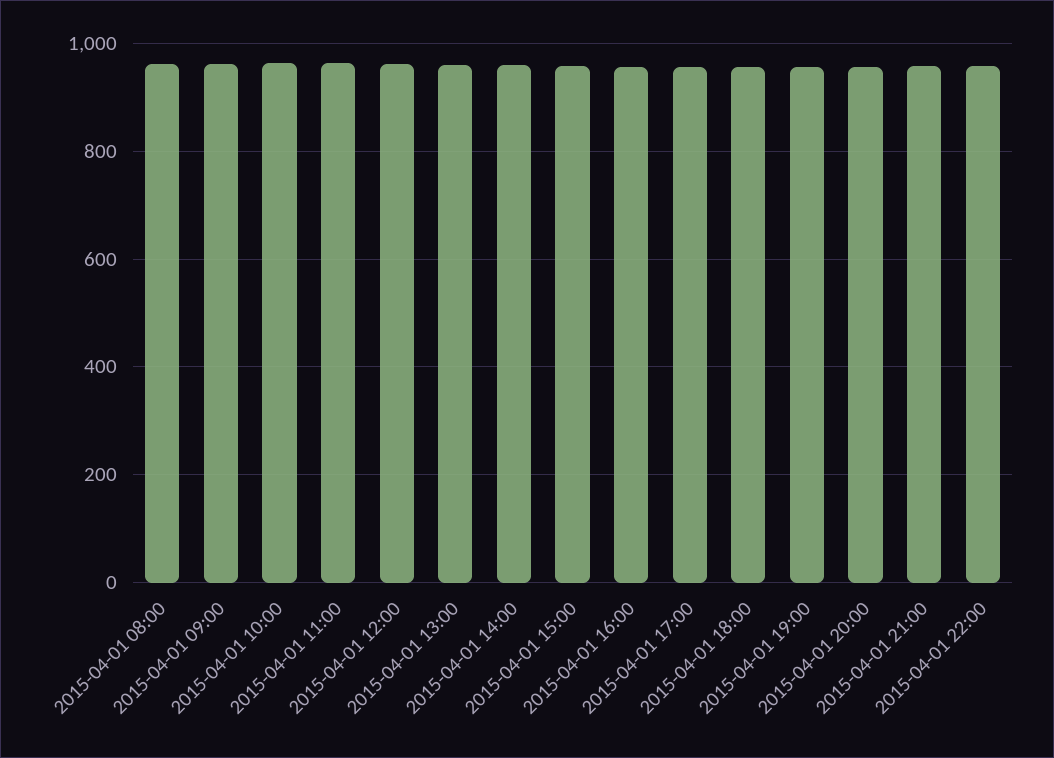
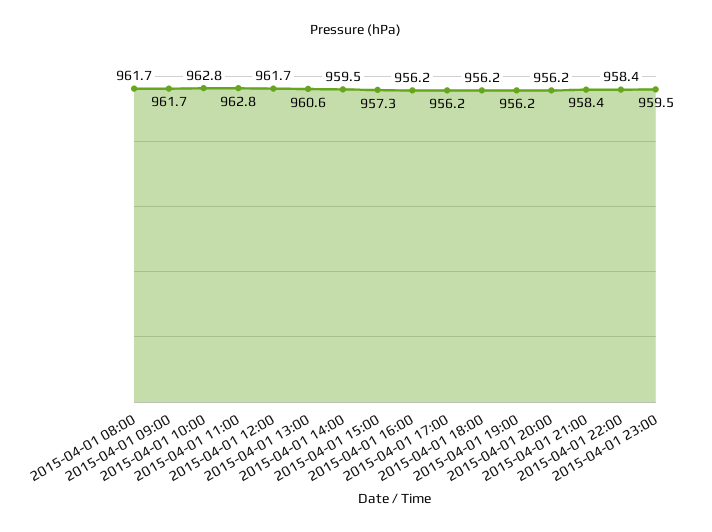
2015-04-01 23:00: none -> 959.5

